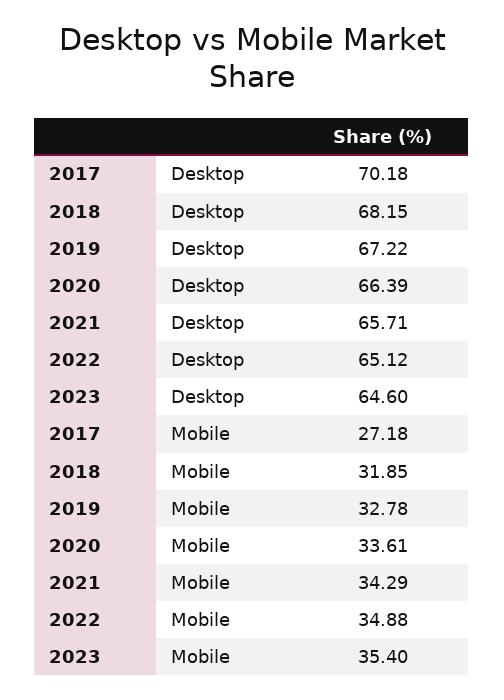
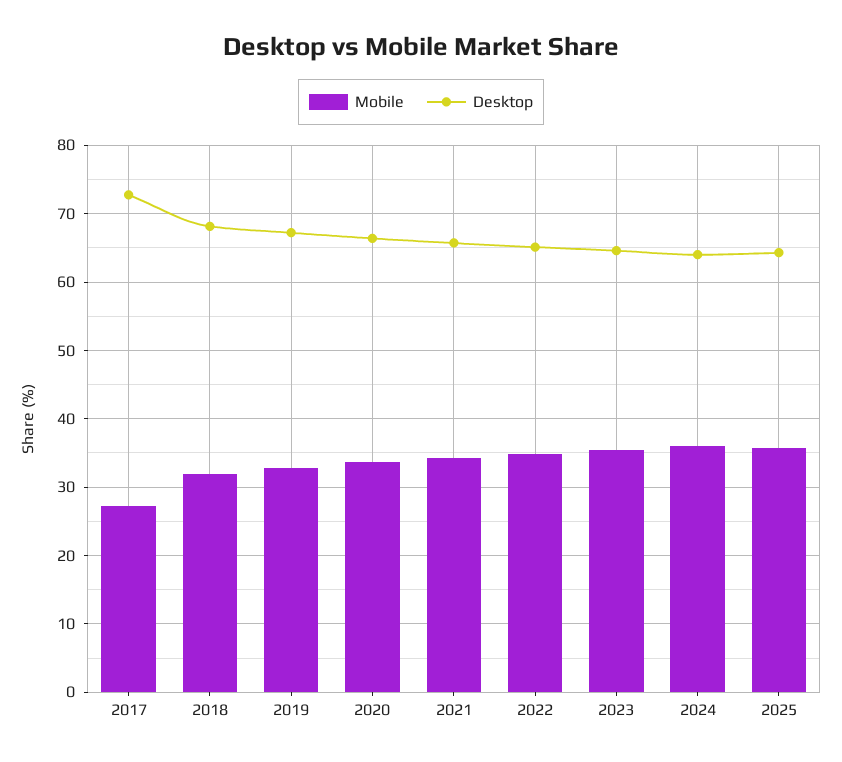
Desktop, 2017: 70.18 -> 73
Mobile, 2024: none -> 36
Desktop, 2024: none -> 64
Mobile, 2025: none -> 36
Desktop, 2025: none -> 64

